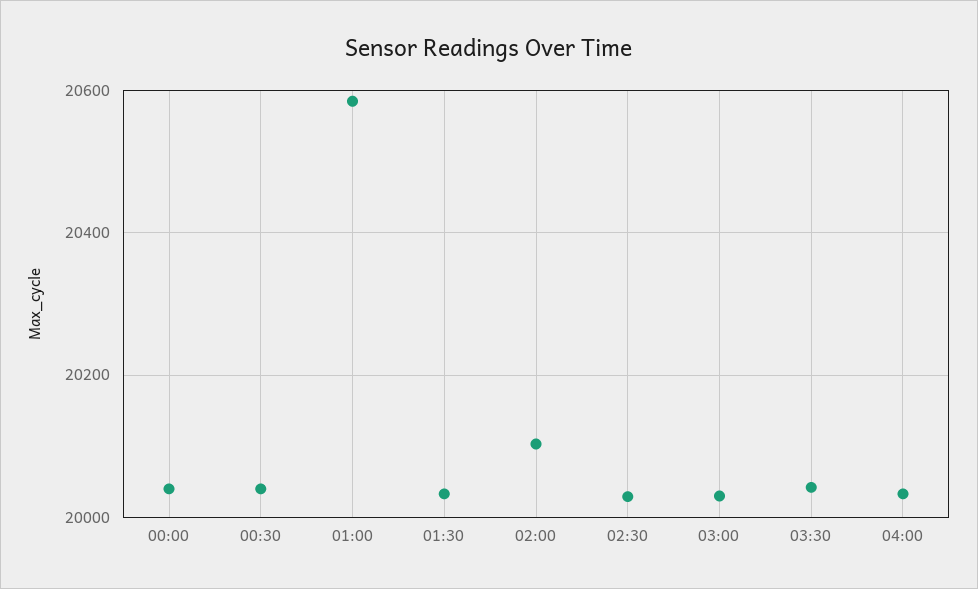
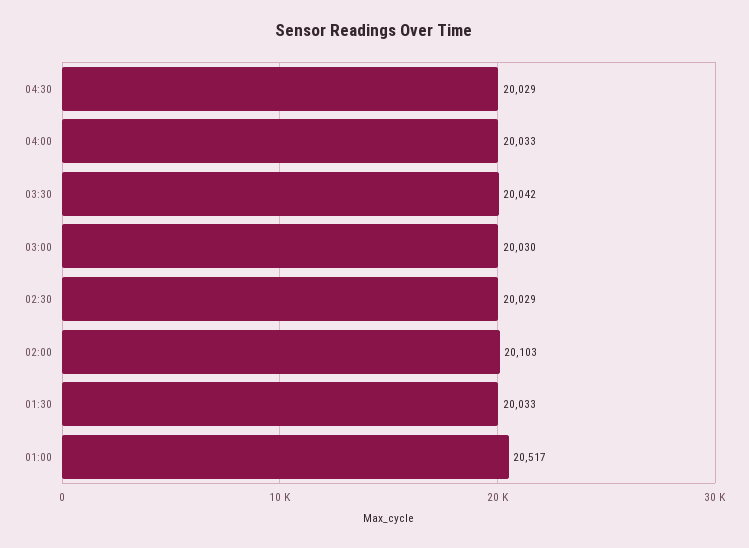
00:00: 20040 -> none
00:30: 20040 -> none
01:00: 20580 -> 20517
04:30: none -> 20029

